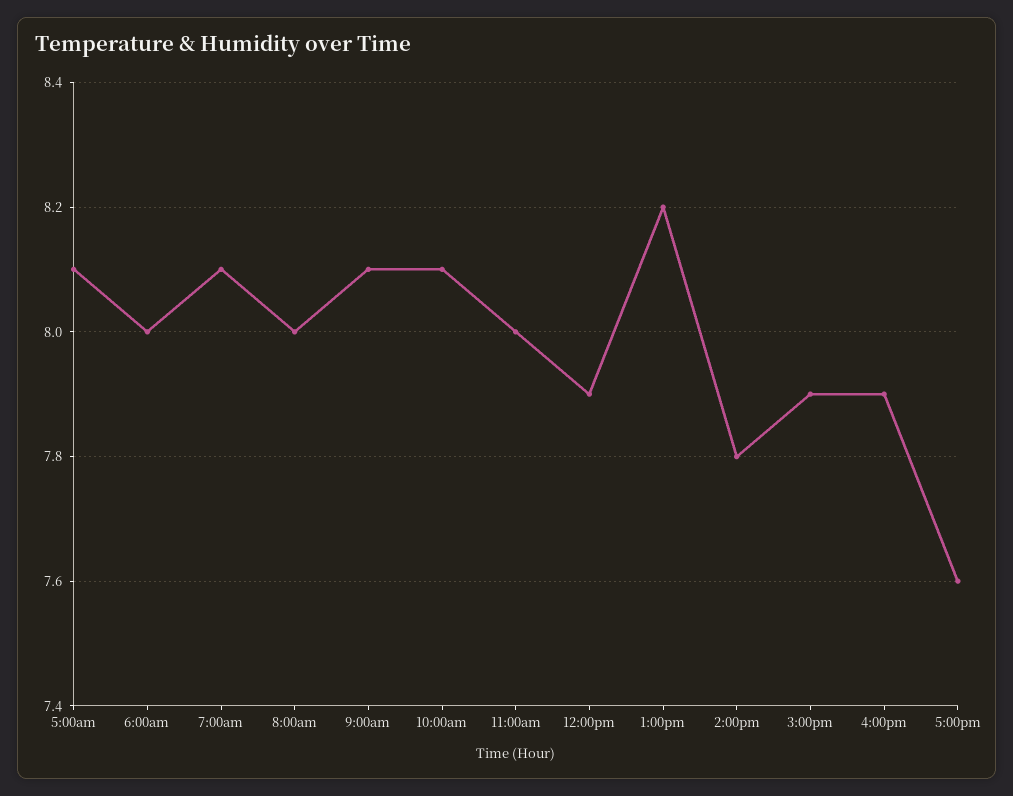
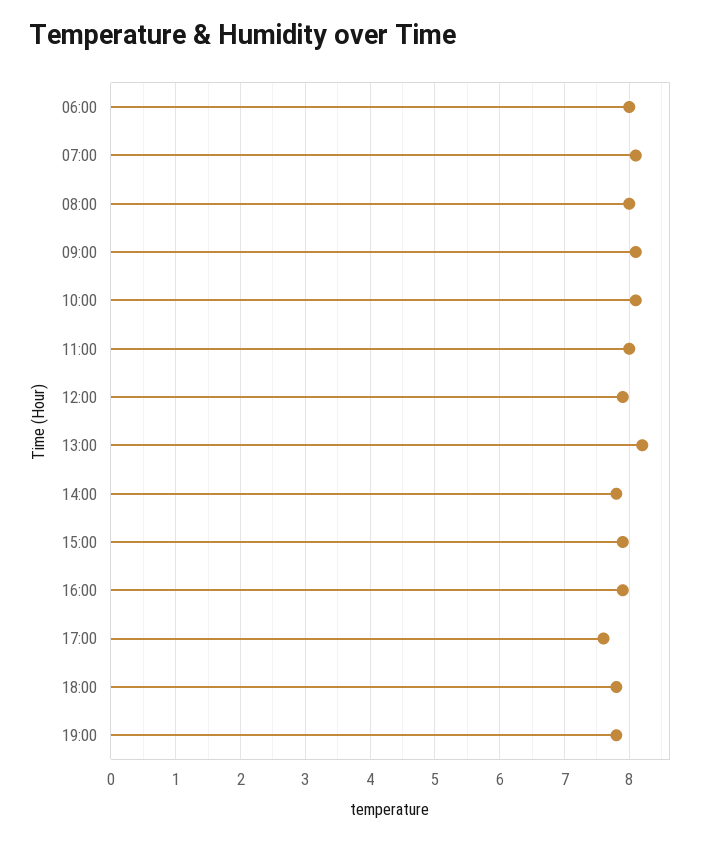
5:00am: 8.1 -> none
18:00: none -> 7.8
19:00: none -> 7.8

